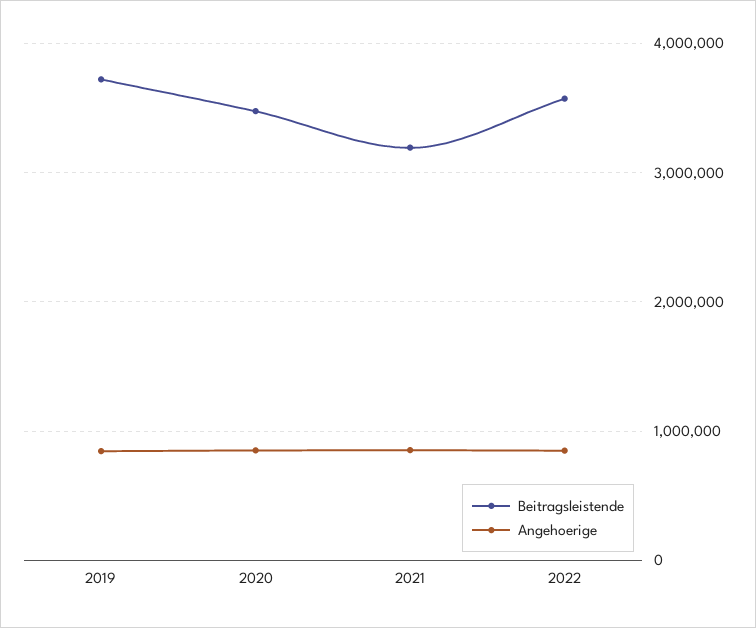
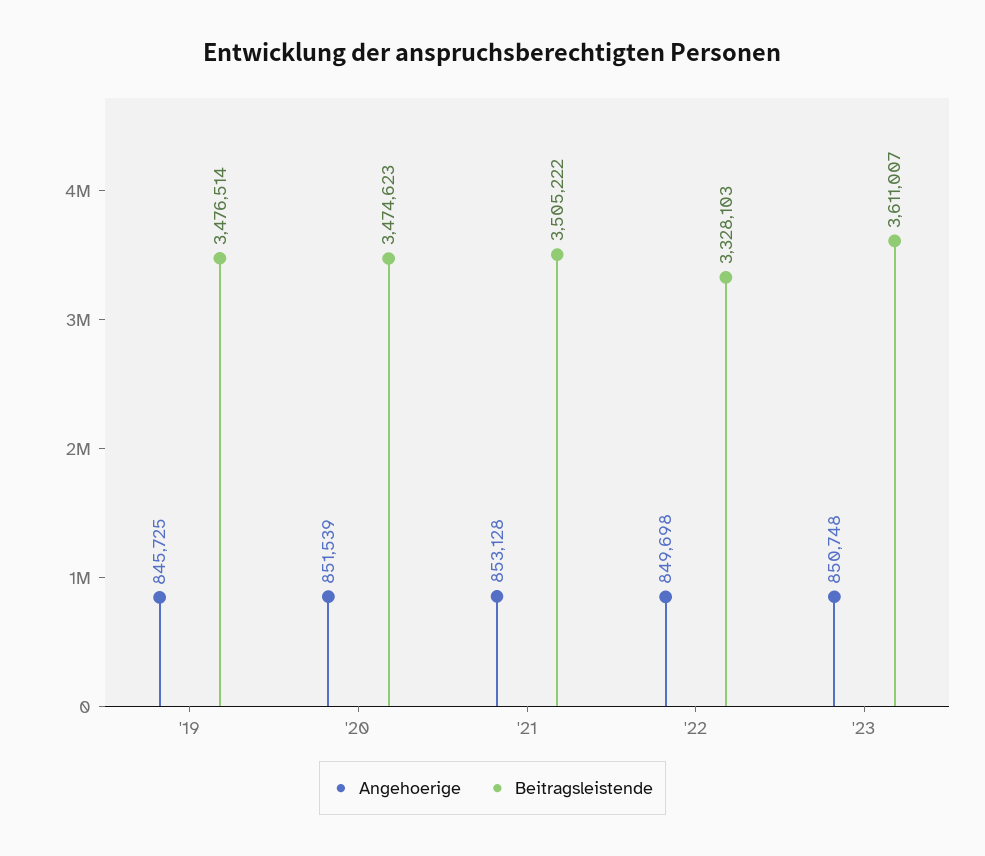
Beitragsleistende, 2019: 3700000 -> 3476514
Beitragsleistende, 2021: 3200000 -> 3505222
Beitragsleistende, 2022: 3600000 -> 3328103
Angehoerige, '23: none -> 850748
Beitragsleistende, '23: none -> 3611007

